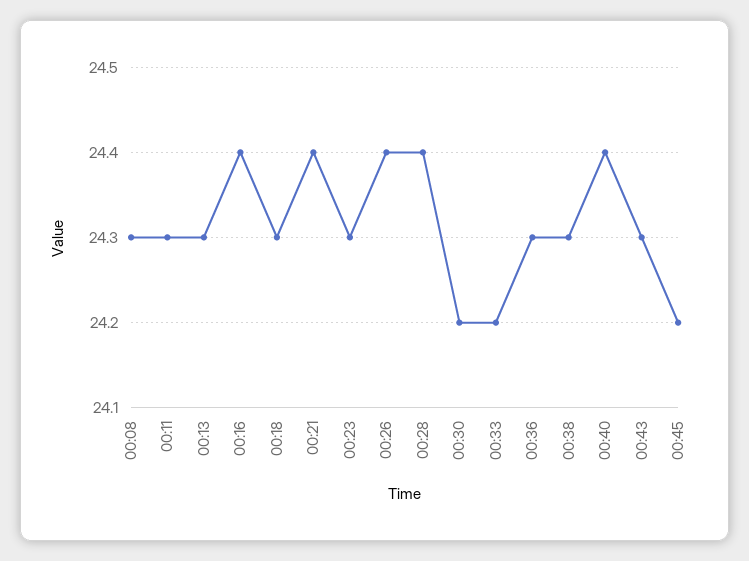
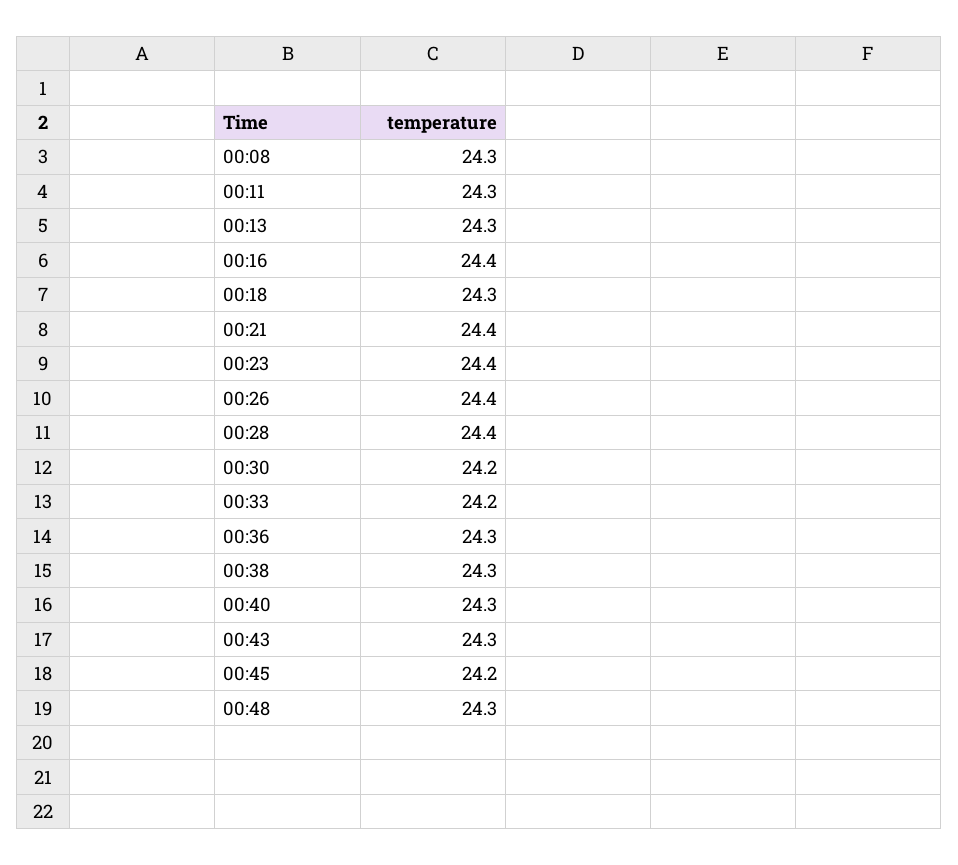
00:23: 24.3 -> 24.4
00:40: 24.4 -> 24.3
00:48: none -> 24.3

